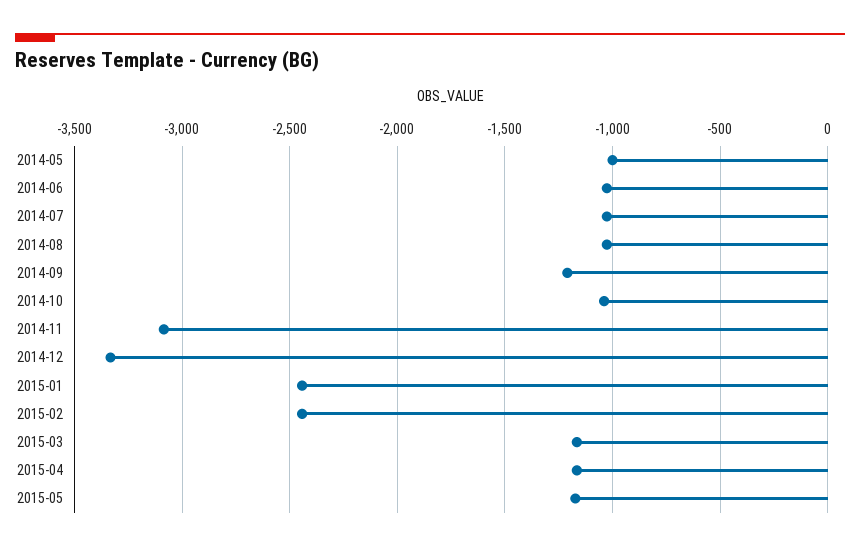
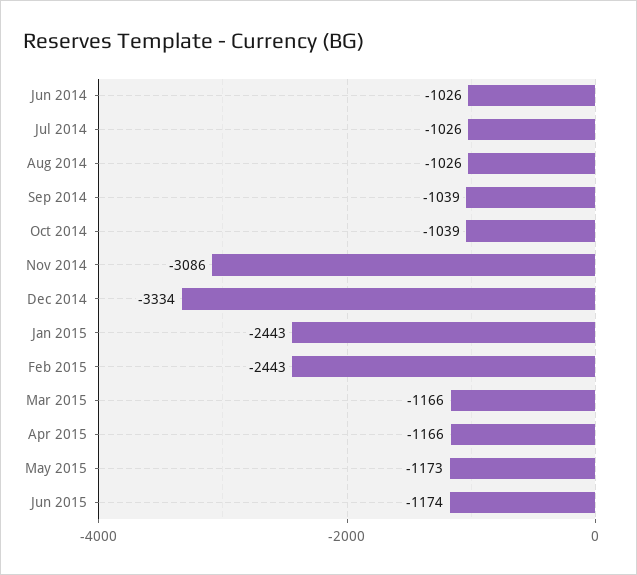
2014-05: -1000 -> none
2014-09: -1200 -> -1039
Jun 2015: none -> -1174

